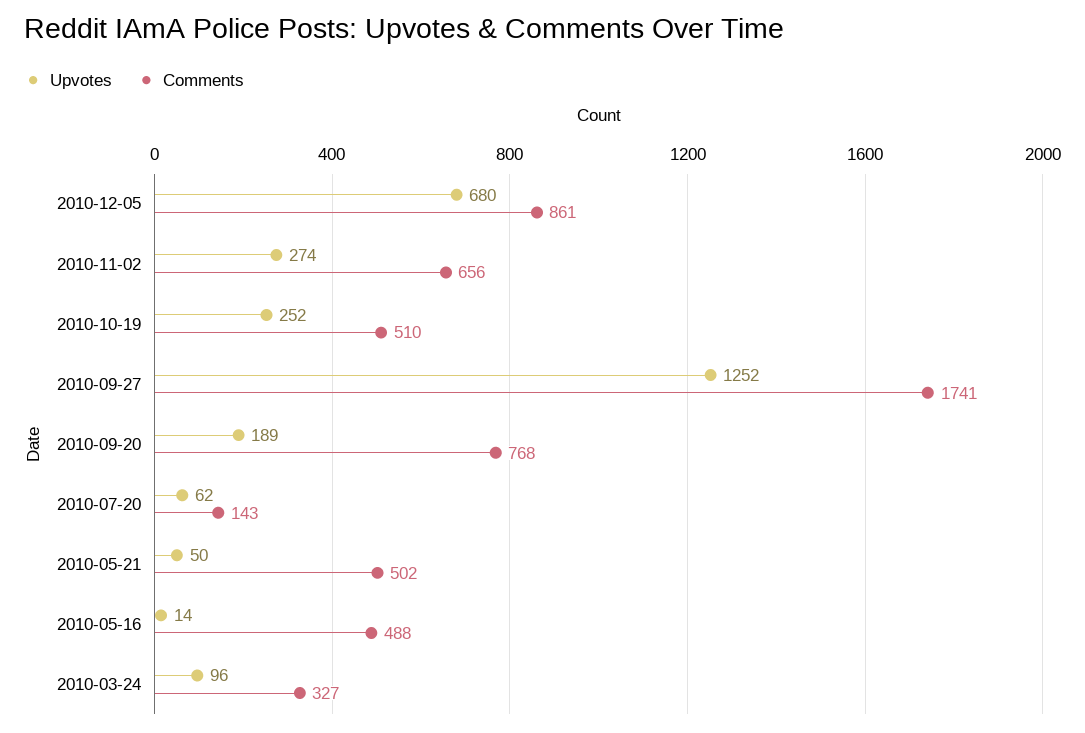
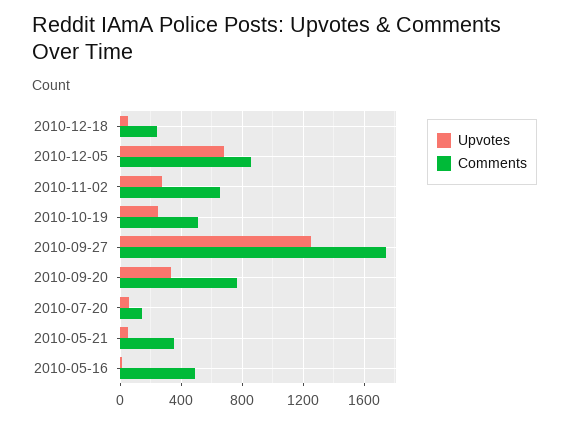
Upvotes, 2010-09-20: 189 -> 350
Comments, 2010-05-21: 502 -> 350
Upvotes, 2010-03-24: 96 -> none
Comments, 2010-03-24: 327 -> none
Upvotes, 2010-12-18: none -> 50
Comments, 2010-12-18: none -> 250

